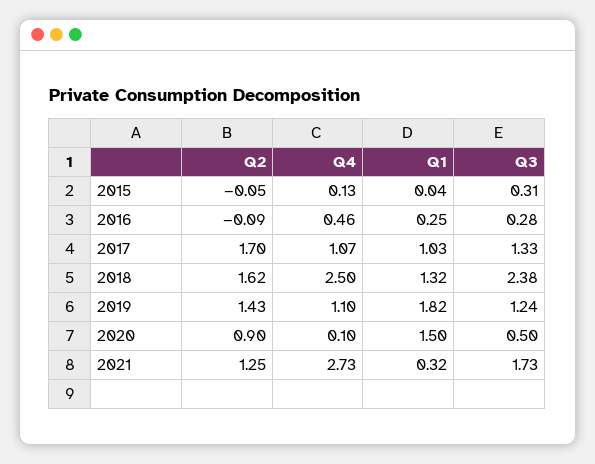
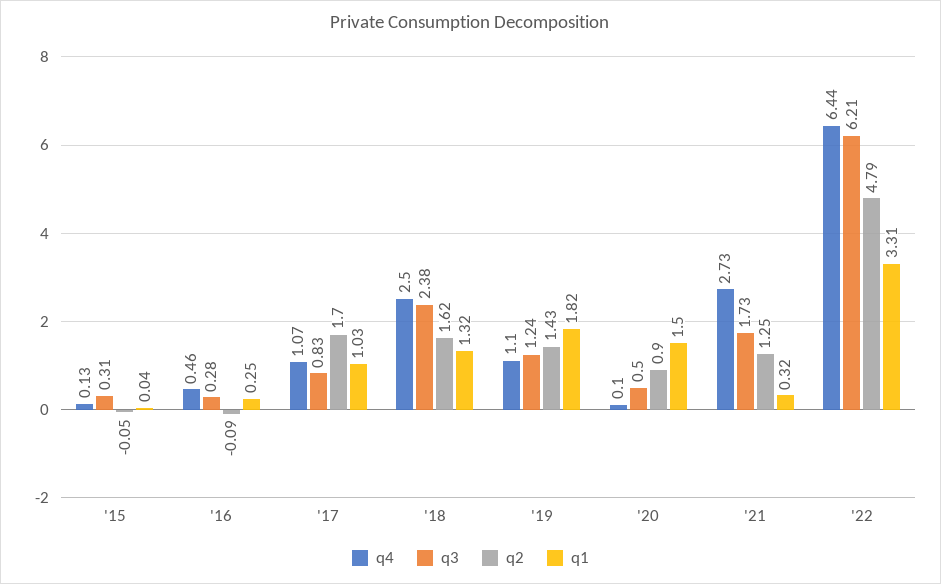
Q3, 2017: 1.33 -> 0.83
Q4, '22: none -> 6.44
Q3, '22: none -> 6.21
Q2, '22: none -> 4.79
Q1, '22: none -> 3.31

